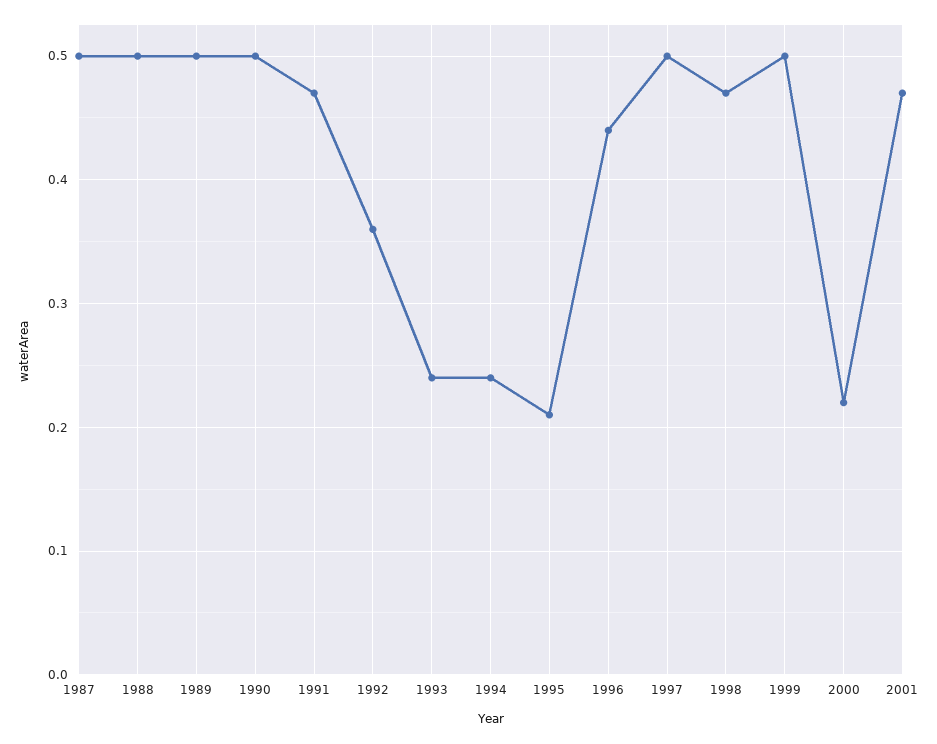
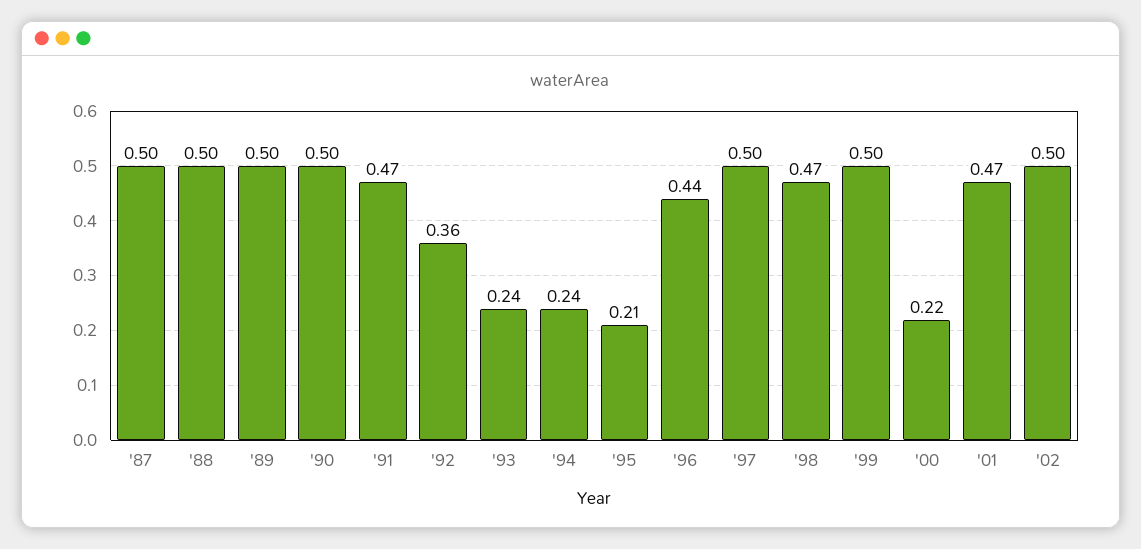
'02: none -> 0.5

